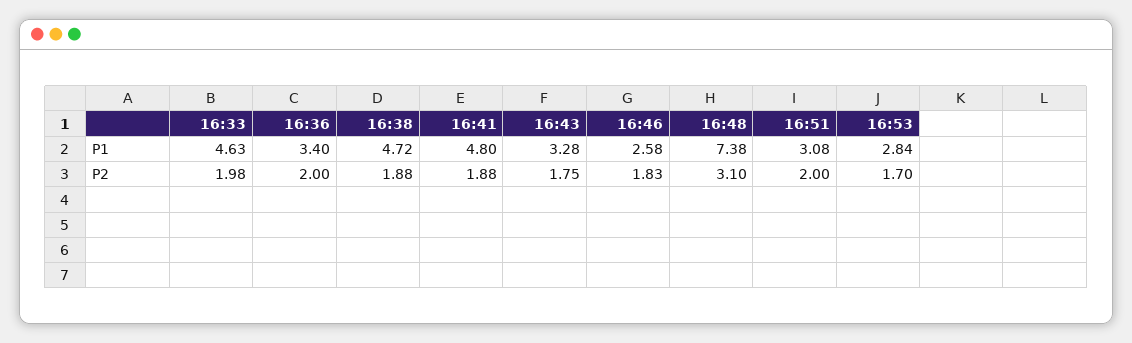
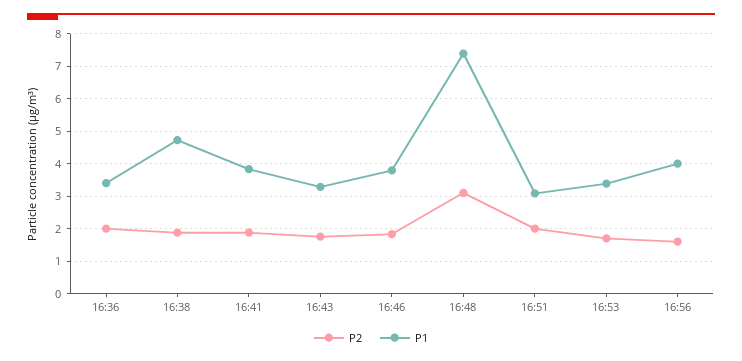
P1, 16:33: 4.63 -> none
P1, 16:41: 4.8 -> 3.8
P1, 16:46: 2.58 -> 3.8
P1, 16:53: 2.84 -> 3.4
P2, 16:33: 1.98 -> none
P2, 16:56: none -> 1.6
P1, 16:56: none -> 4

